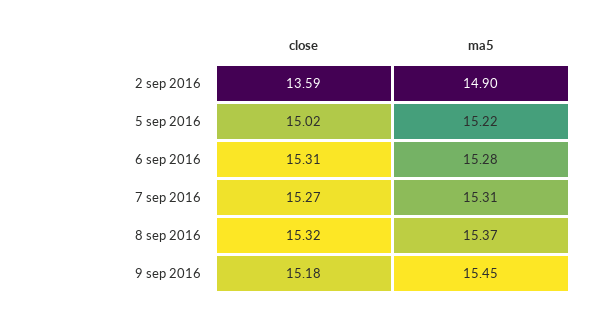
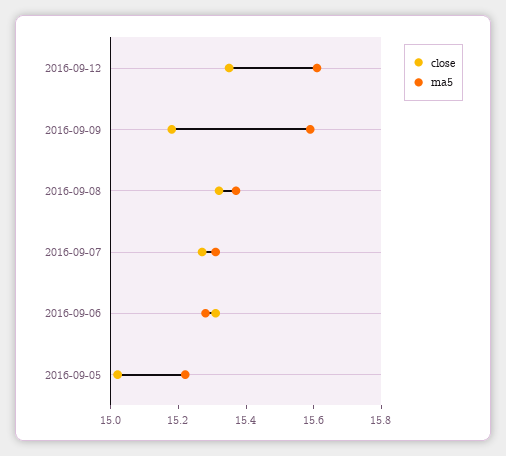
close, 2 sep 2016: 13.59 -> none
ma5, 2 sep 2016: 14.9 -> none
ma5, 9 sep 2016: 15.45 -> 15.6
close, 2016-09-12: none -> 15.35
ma5, 2016-09-12: none -> 15.6

